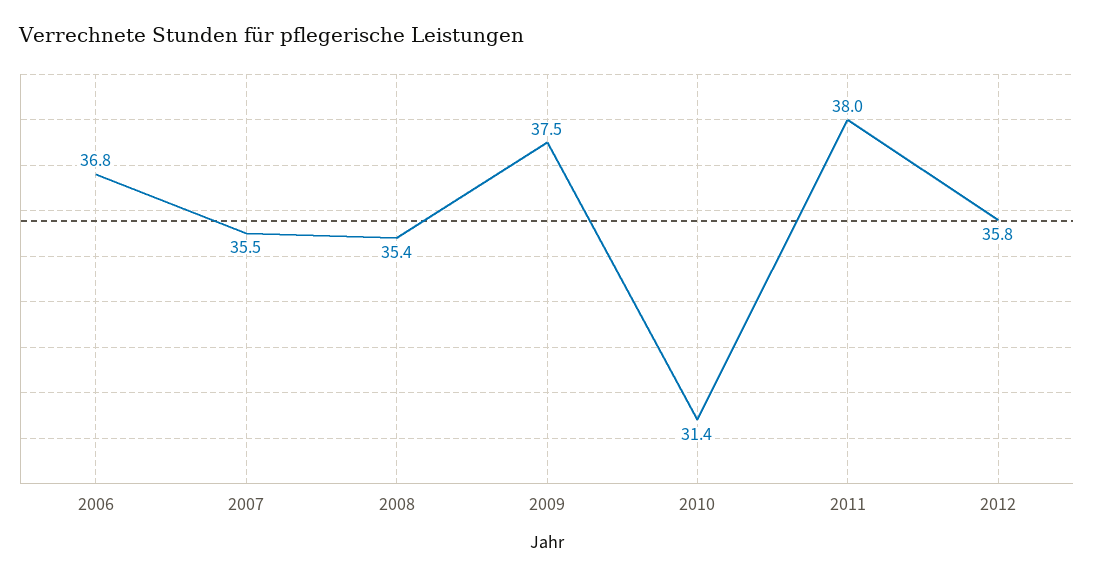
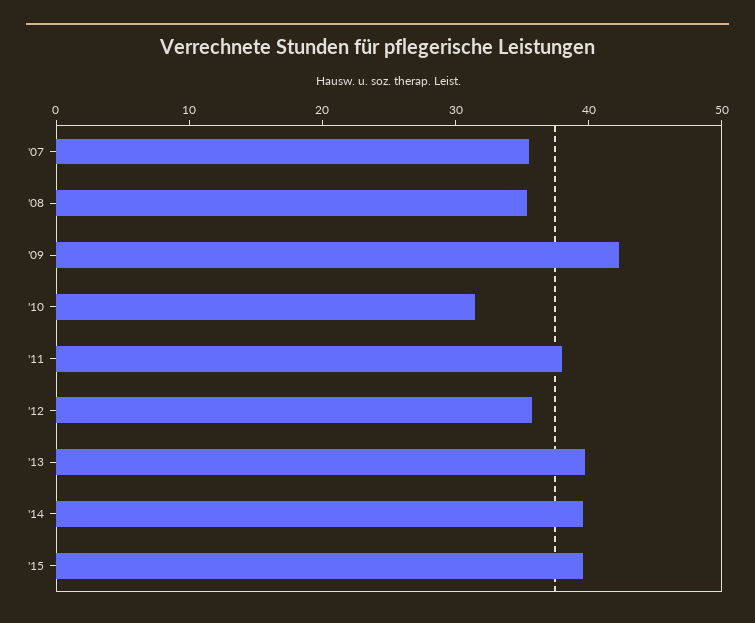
2006: 36.8 -> none
2009: 37.5 -> 42
'13: none -> 40
'14: none -> 40
'15: none -> 40

